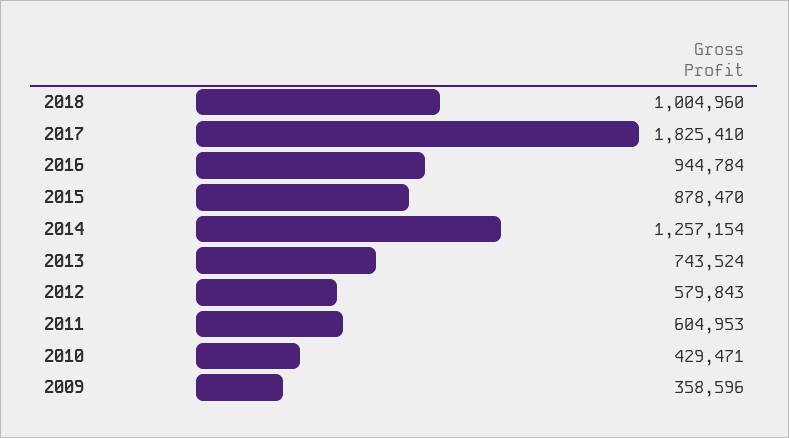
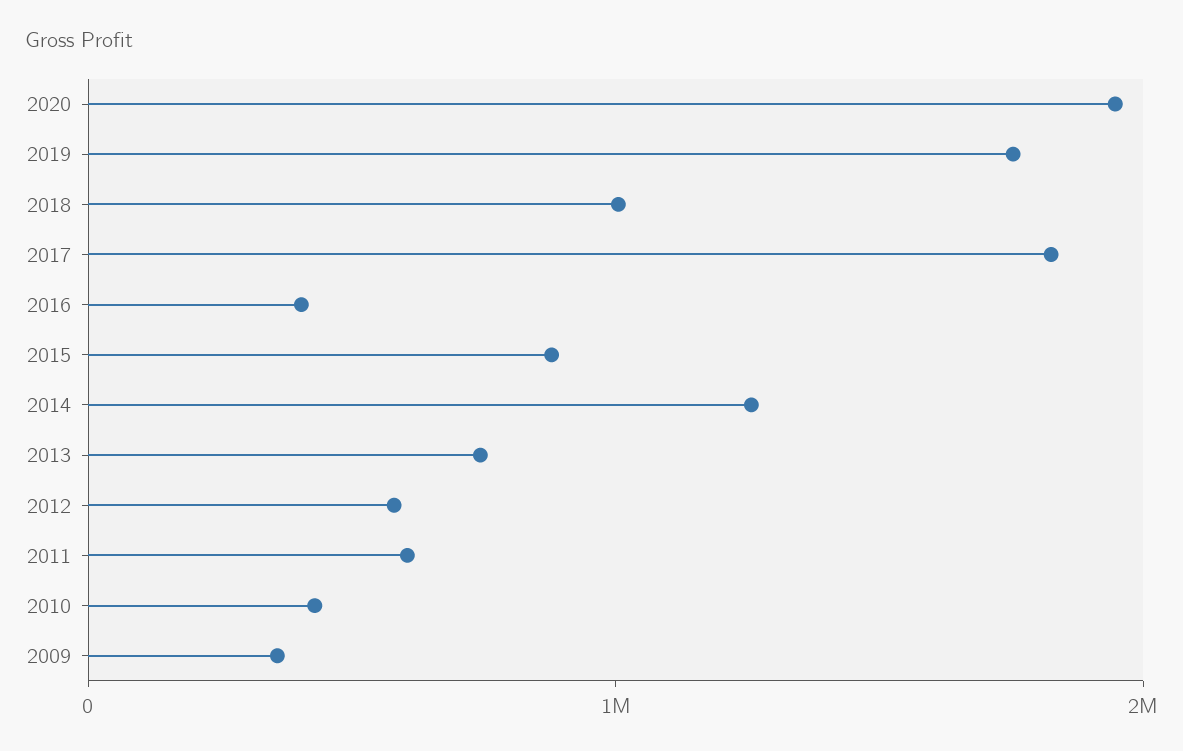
2016: 944784 -> 400000
2020: none -> 2000000
2019: none -> 1800000

